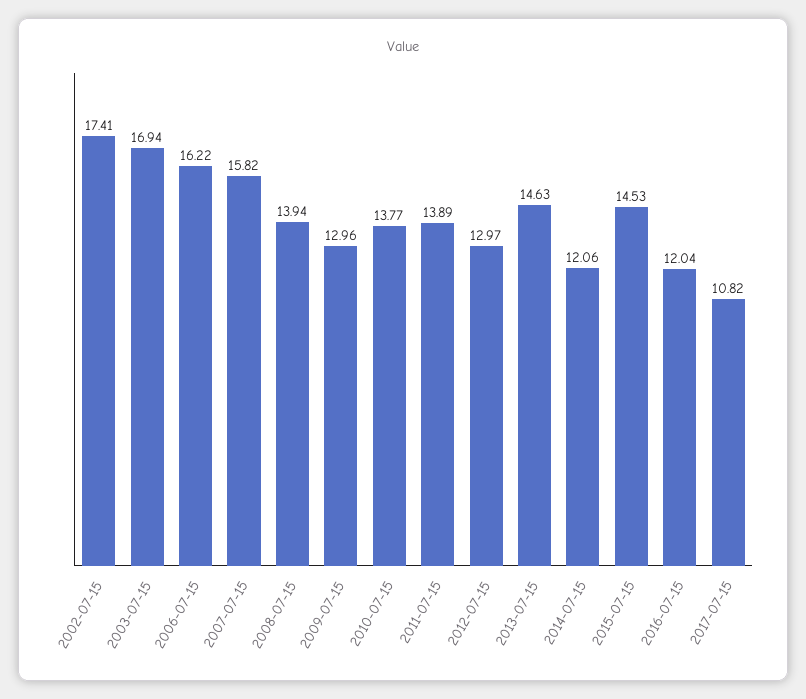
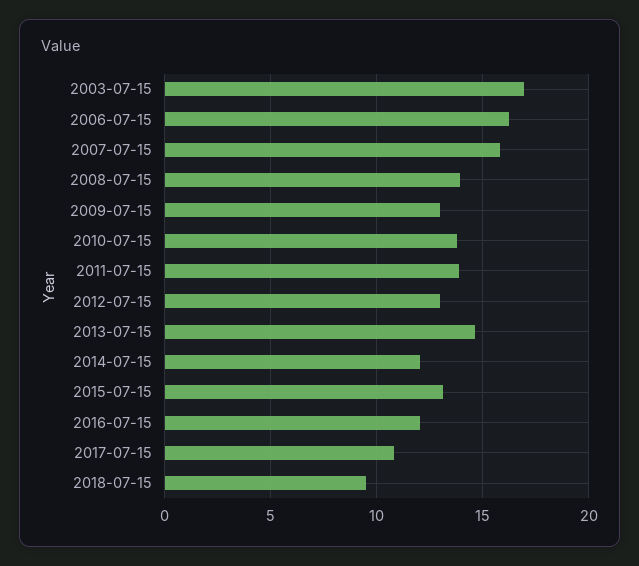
2002-07-15: 17.41 -> none
2015-07-15: 14.53 -> 13
2018-07-15: none -> 9.5

